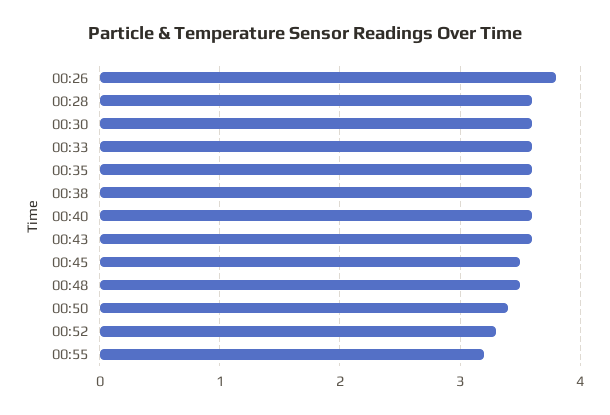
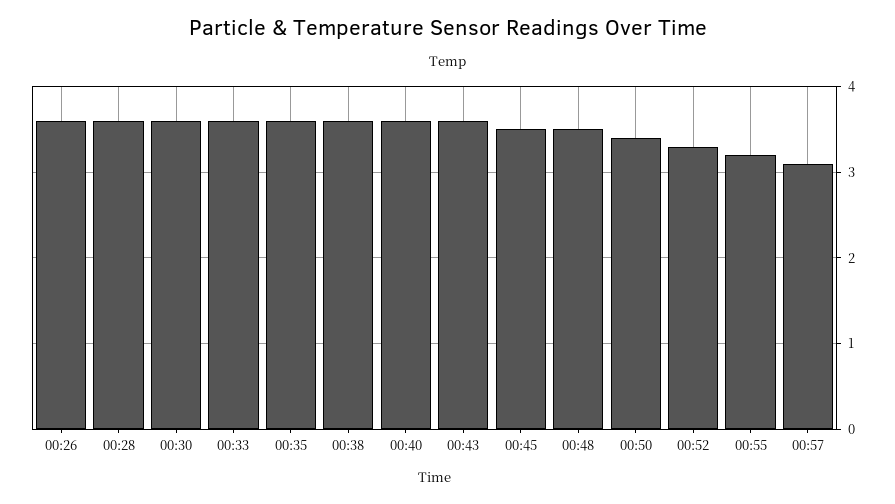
00:26: 3.8 -> 3.6
00:57: none -> 3.1

